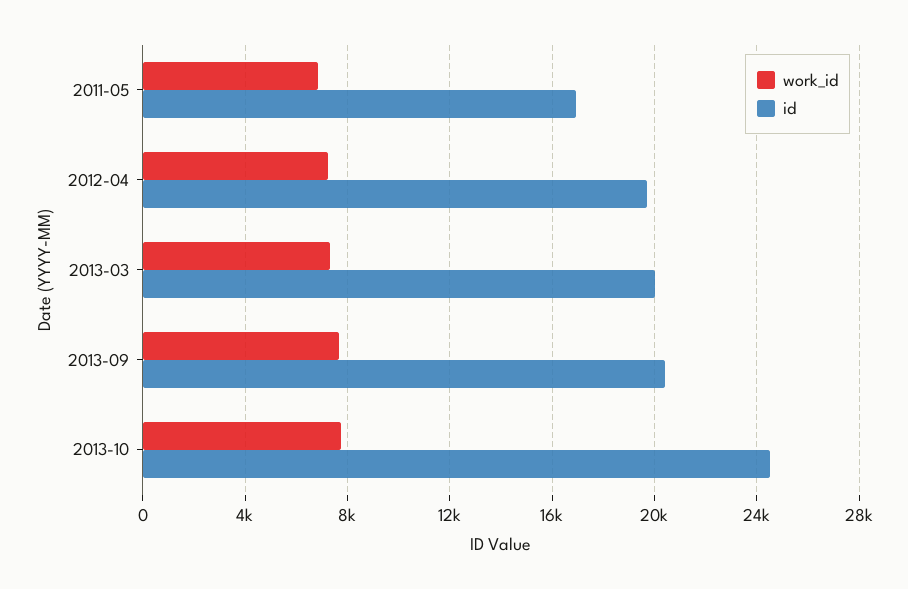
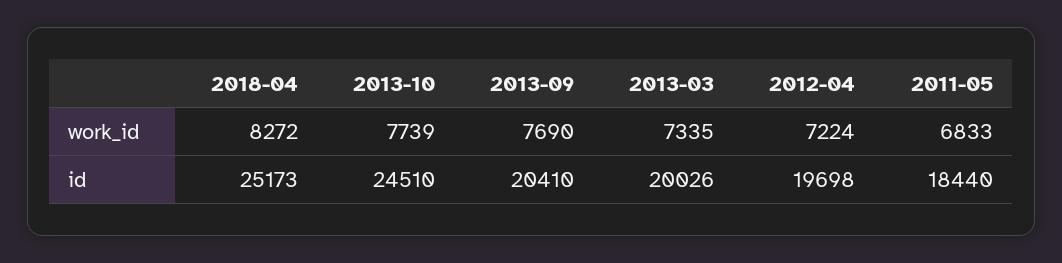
id, 2011-05: 17000 -> 18440
work_id, 2018-04: none -> 8272
id, 2018-04: none -> 25173

